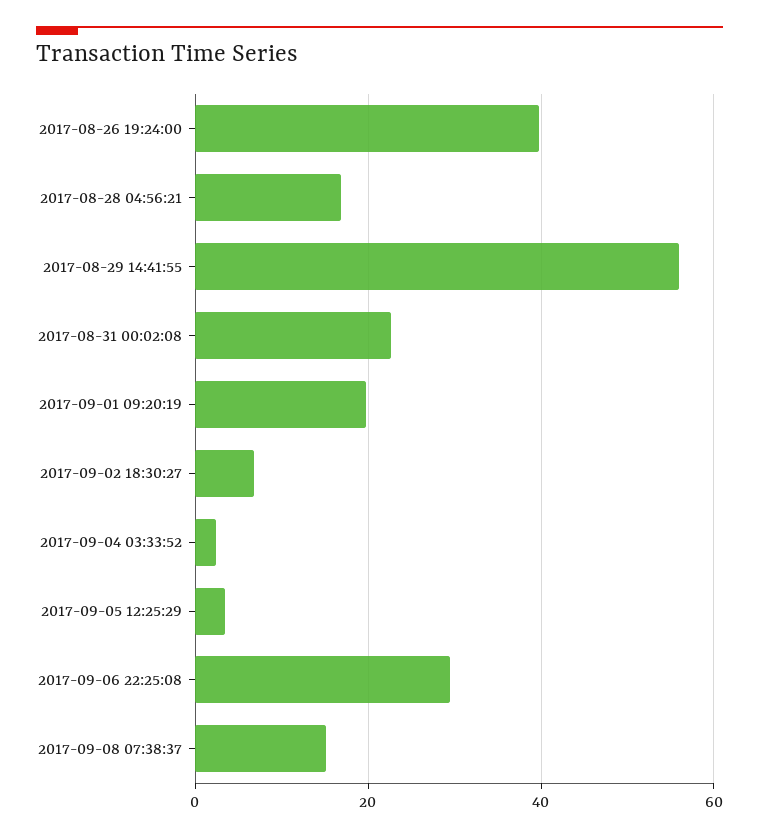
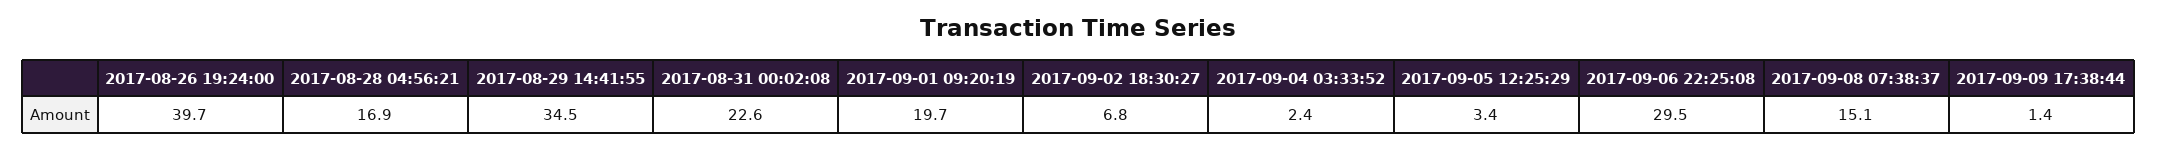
2017-08-29 14:41:55: 56 -> 34.5
2017-09-09 17:38:44: none -> 1.4

